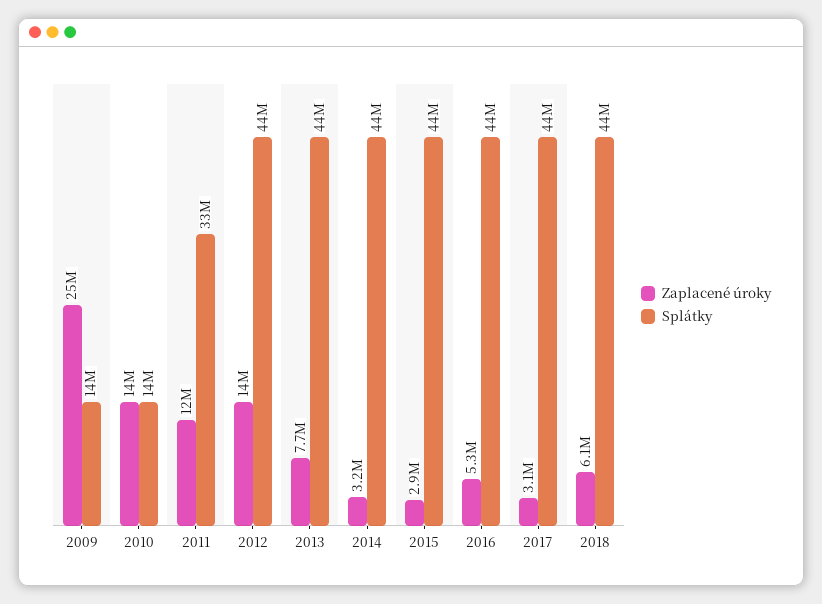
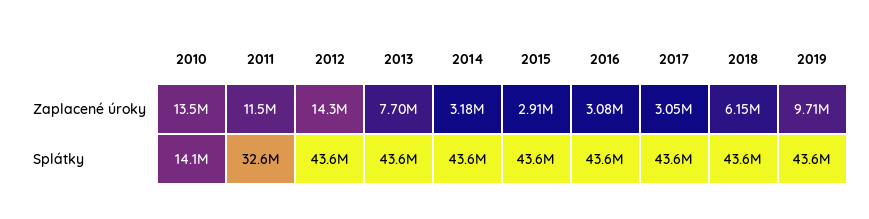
Zaplacené úroky, 2009: 25000000 -> none
Splátky, 2009: 14000000 -> none
Zaplacené úroky, 2016: 5300000 -> 3080000
Zaplacené úroky, 2019: none -> 9710000
Splátky, 2019: none -> 43600000

